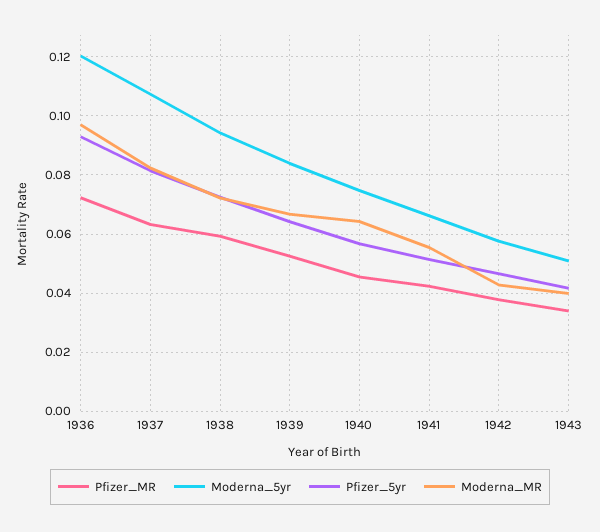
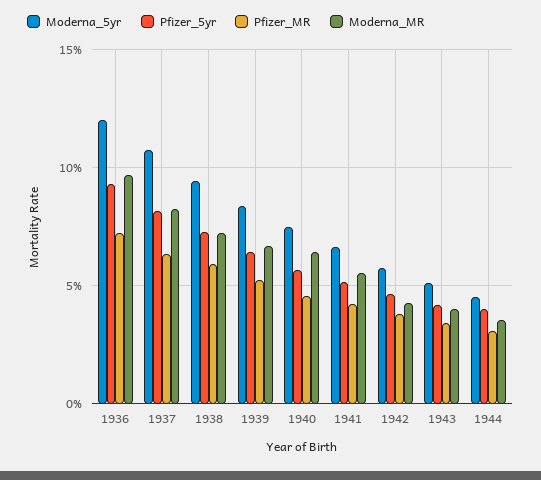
Moderna_5yr, 1944: none -> 0.045
Pfizer_5yr, 1944: none -> 0.04
Pfizer_MR, 1944: none -> 0.03
Moderna_MR, 1944: none -> 0.035

